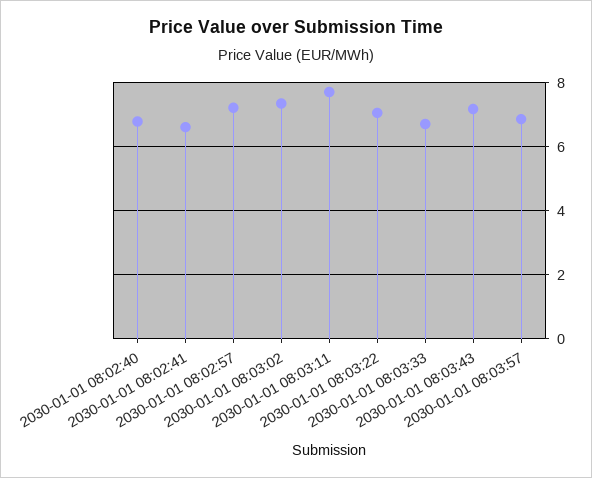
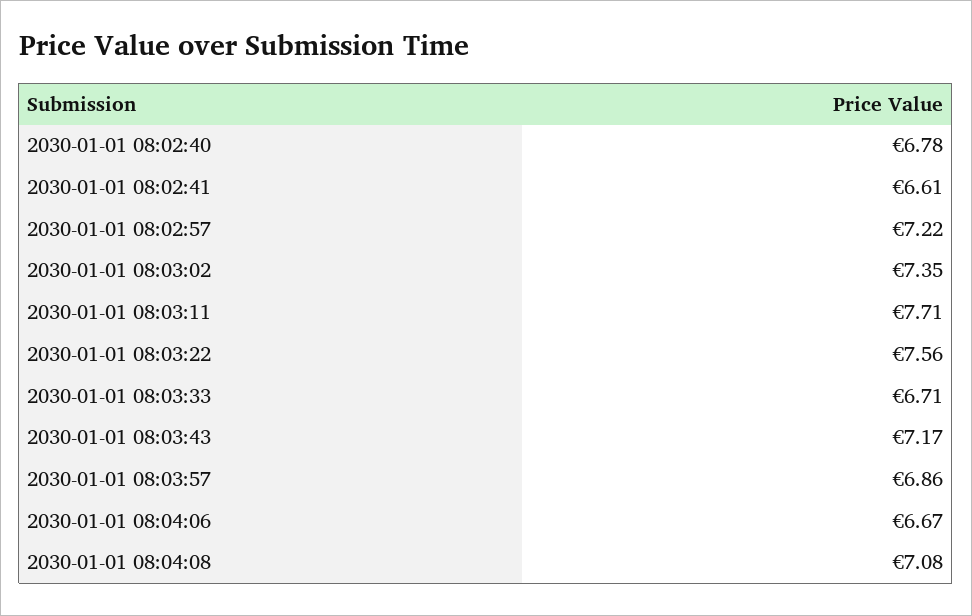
2030-01-01 08:03:22: 7 -> 7.56
2030-01-01 08:04:06: none -> 6.67
2030-01-01 08:04:08: none -> 7.08

